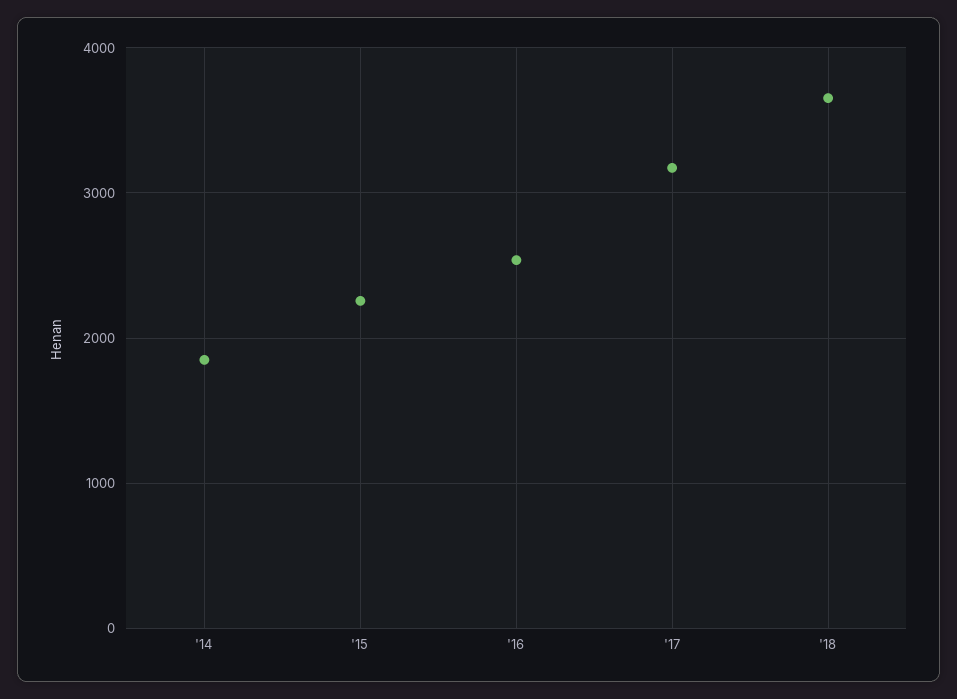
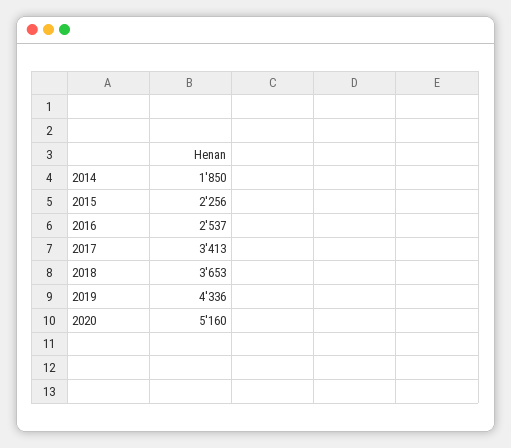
'17: 3200 -> 3413
2019: none -> 4336
2020: none -> 5160

